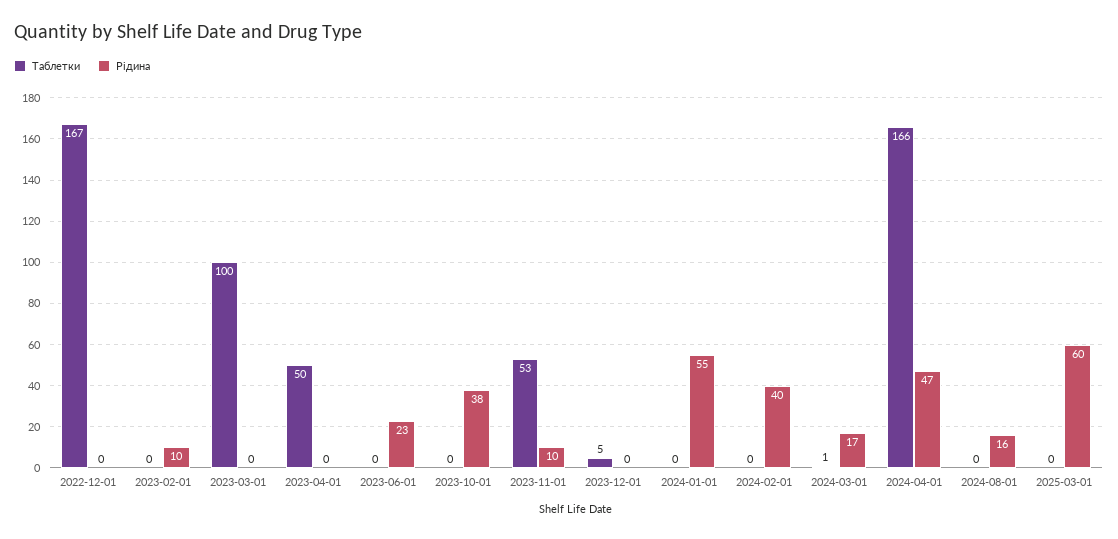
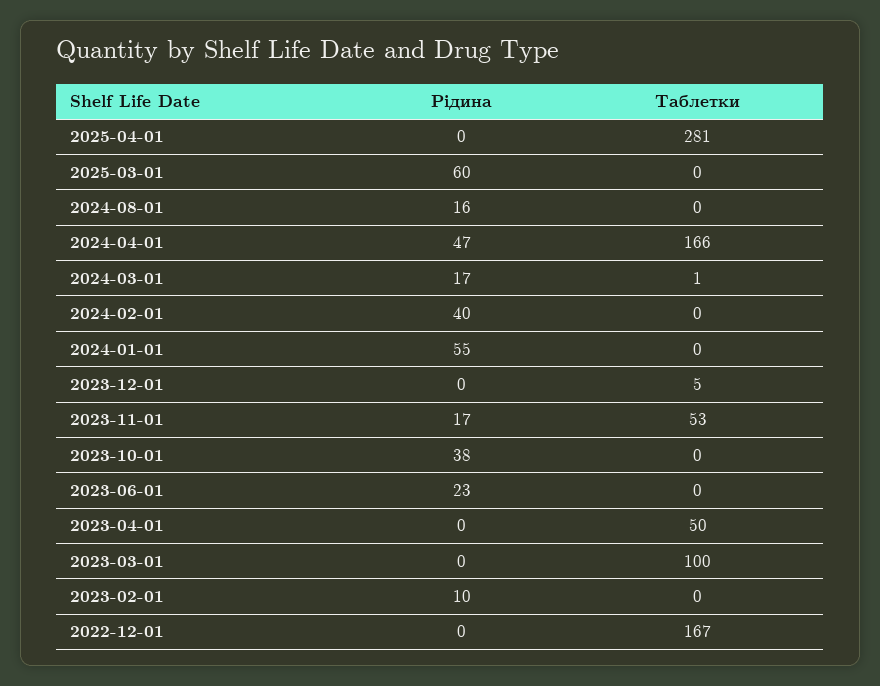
Рідина, 2023-11-01: 10 -> 17
Рідина, 2025-04-01: none -> 0
Таблетки, 2025-04-01: none -> 281

